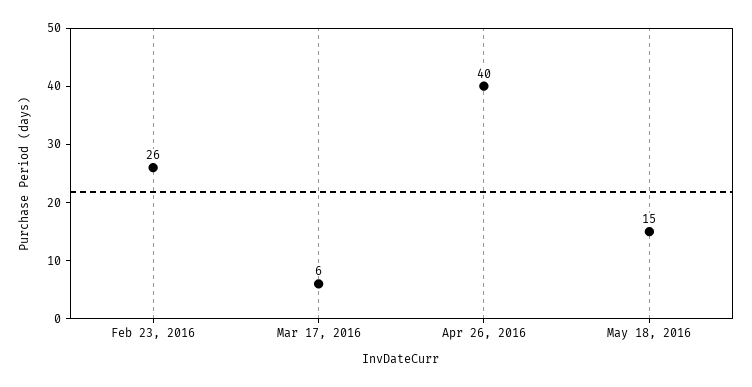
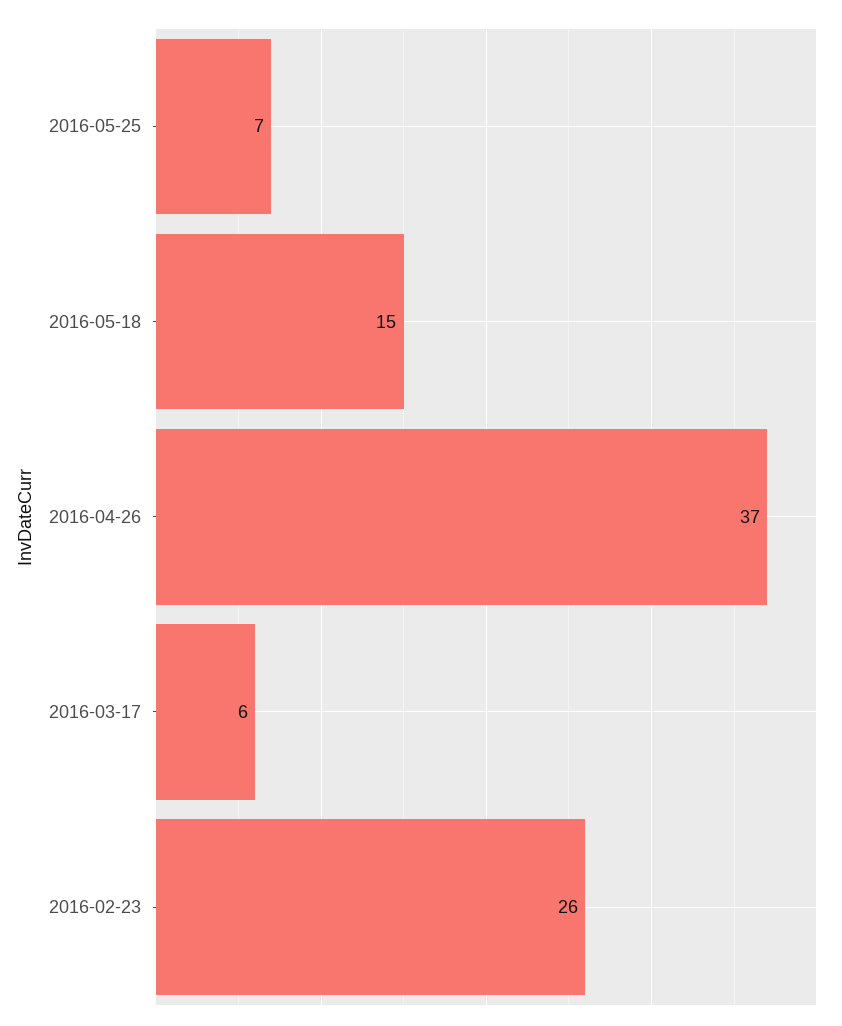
Apr 26, 2016: 40 -> 37
2016-05-25: none -> 7

